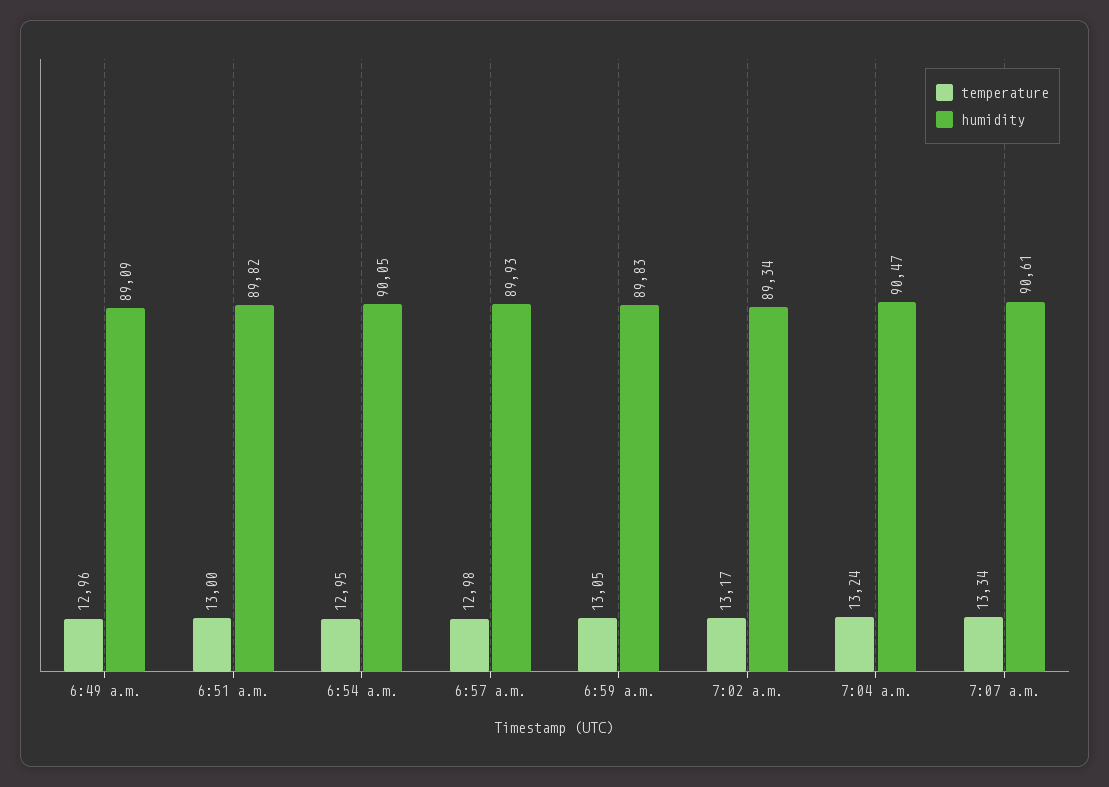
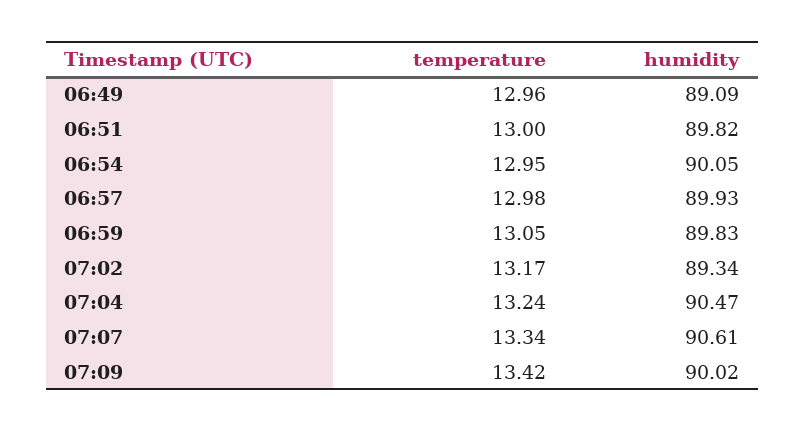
temperature, 07:09: none -> 13.42
humidity, 07:09: none -> 90.02

